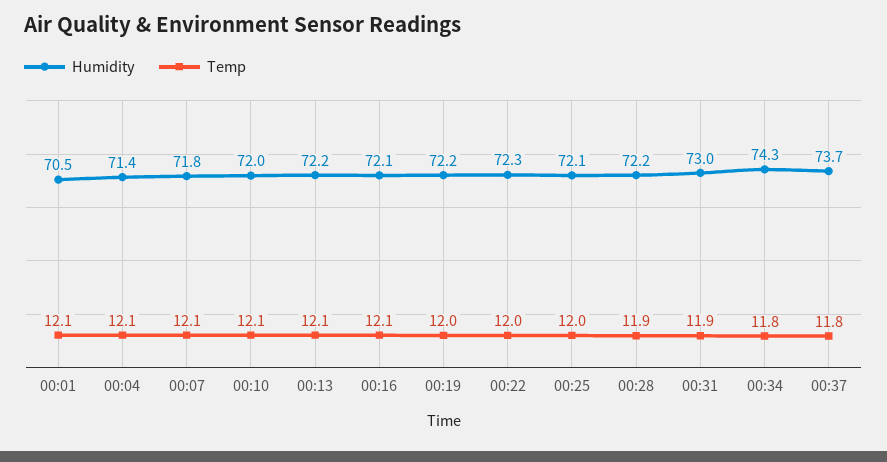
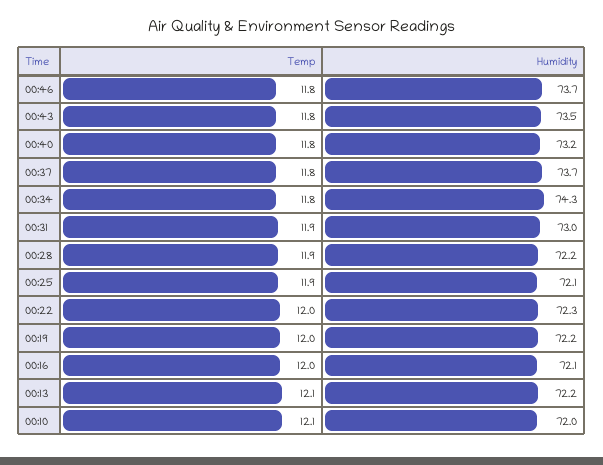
Humidity, 00:01: 70.5 -> none
Temp, 00:01: 12.1 -> none
Humidity, 00:04: 71.4 -> none
Temp, 00:04: 12.1 -> none
Humidity, 00:07: 71.8 -> none
Temp, 00:07: 12.1 -> none
Temp, 00:16: 12.1 -> 12
Temp, 00:25: 12 -> 11.9
Temp, 00:46: none -> 11.8
Humidity, 00:46: none -> 73.7
Temp, 00:43: none -> 11.8
Humidity, 00:43: none -> 73.5
Temp, 00:40: none -> 11.8
Humidity, 00:40: none -> 73.2

